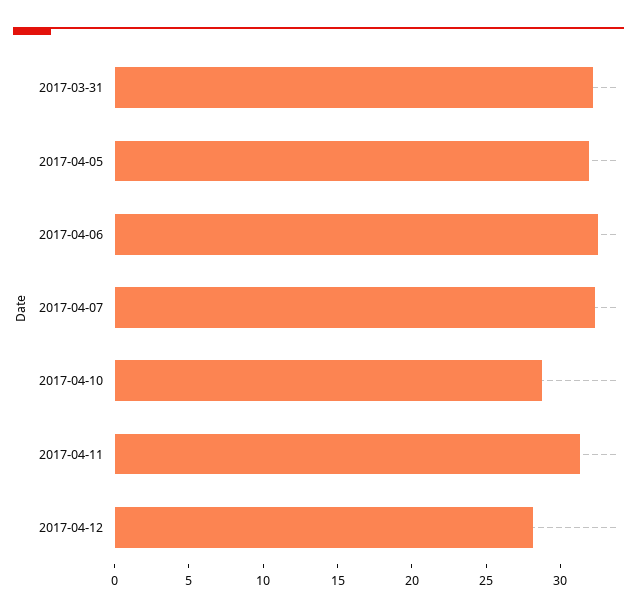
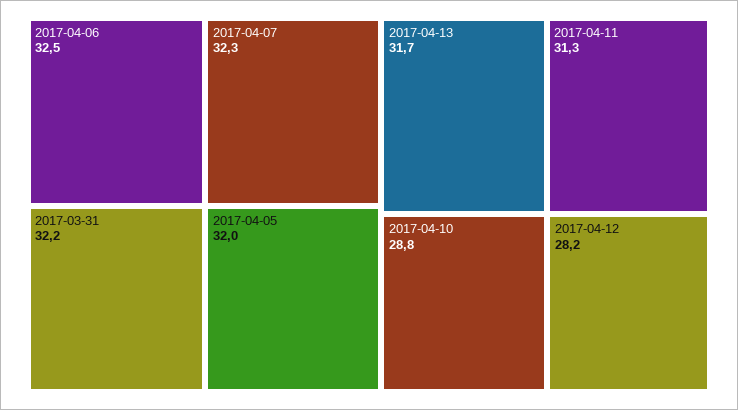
2017-04-13: none -> 31.7

